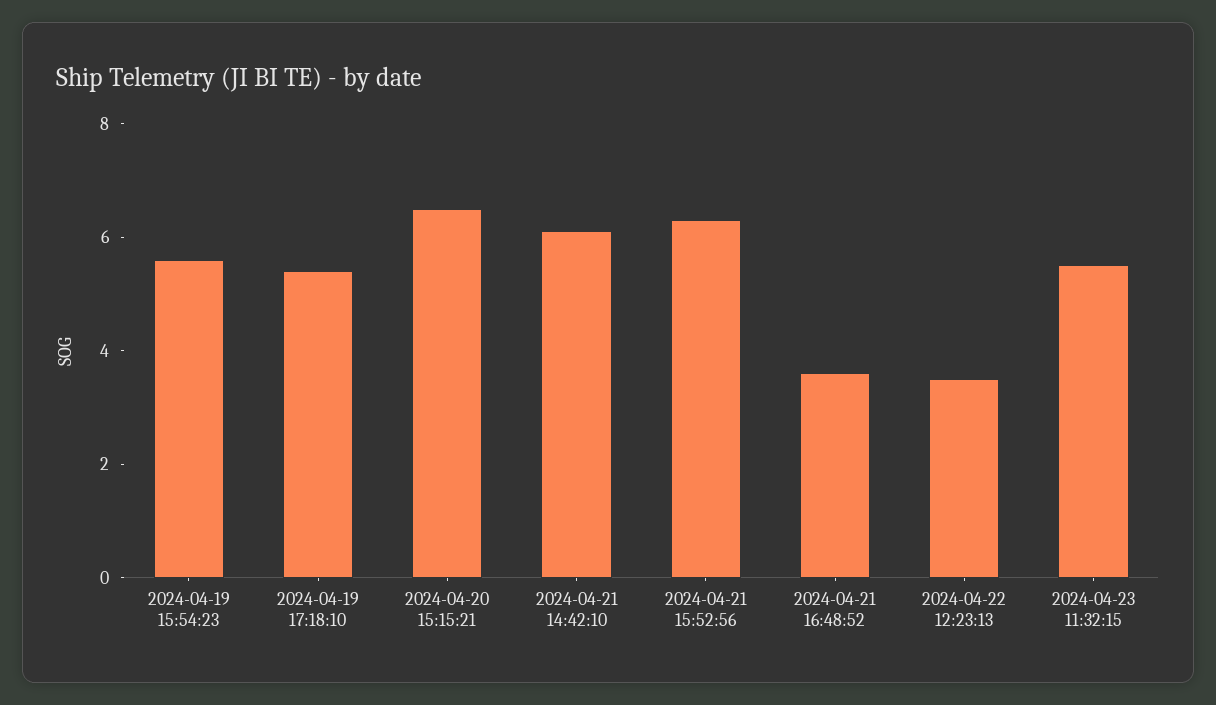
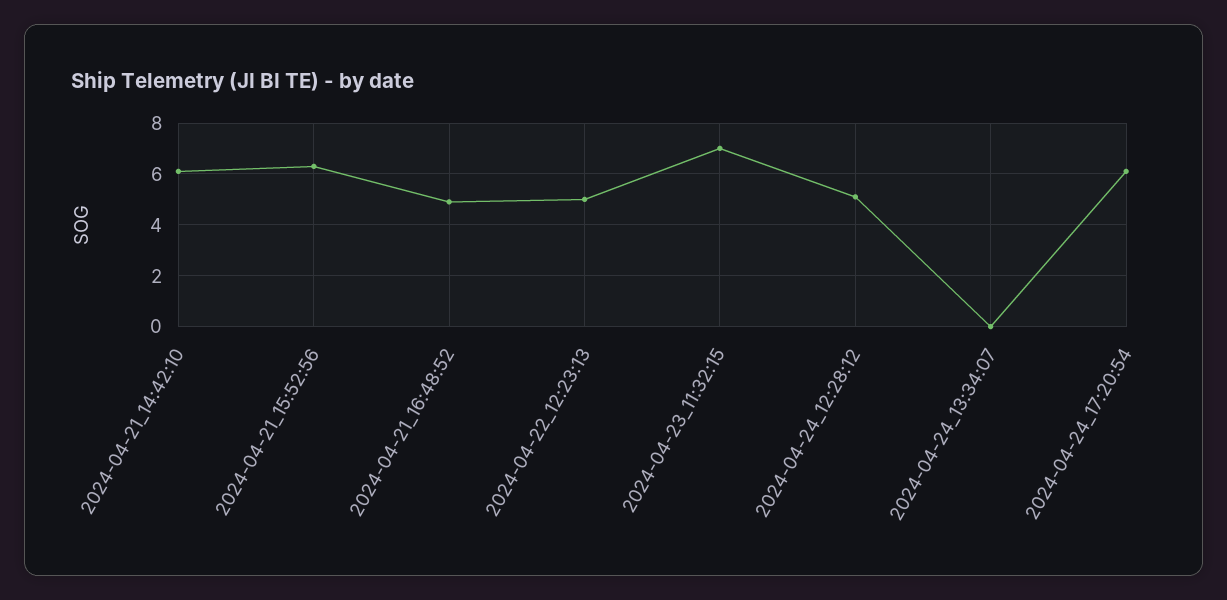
2024-04-19 15:54:23: 5.5 -> none
2024-04-19 17:18:10: 5.5 -> none
2024-04-20 15:15:21: 6.5 -> none
2024-04-21 16:48:52: 3.5 -> 5
2024-04-22 12:23:13: 3.5 -> 5
2024-04-23 11:32:15: 5.5 -> 7
2024-04-24_12:28:12: none -> 5
2024-04-24_13:34:07: none -> 0
2024-04-24_17:20:54: none -> 6

